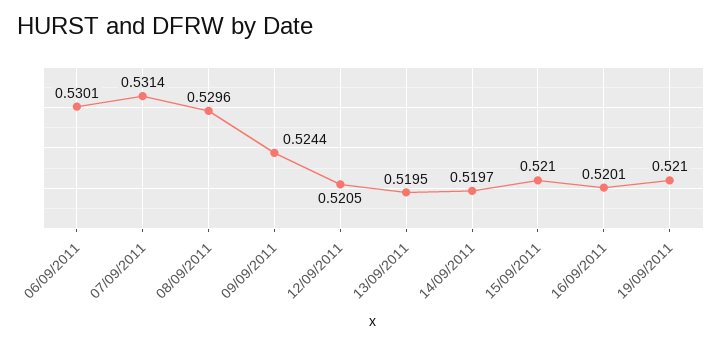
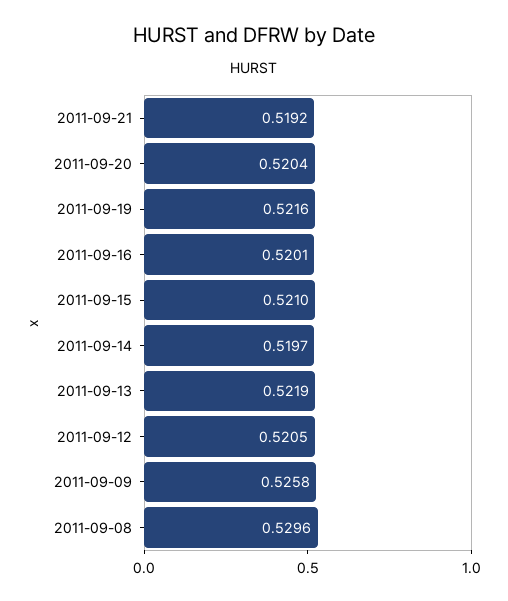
06/09/2011: 0.5301 -> none
07/09/2011: 0.5314 -> none
09/09/2011: 0.5244 -> 0.5258
13/09/2011: 0.5195 -> 0.5219
19/09/2011: 0.521 -> 0.5216
2011-09-21: none -> 0.5192
2011-09-20: none -> 0.5204

